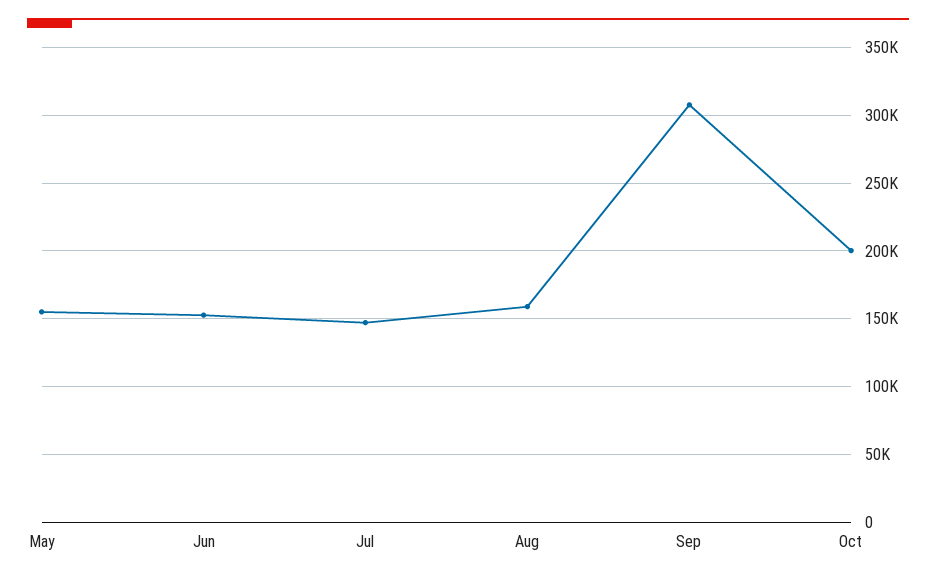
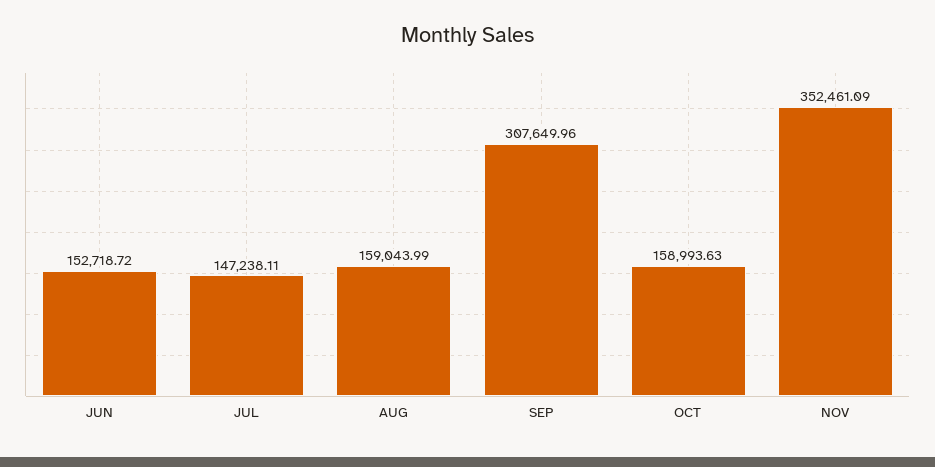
May: 155000 -> none
Oct: 200000 -> 158993.63
NOV: none -> 352461.09

